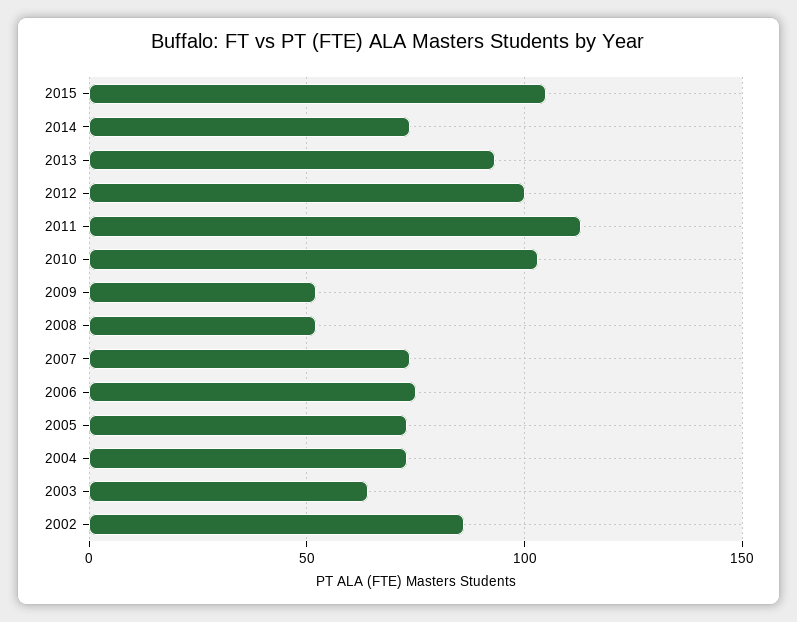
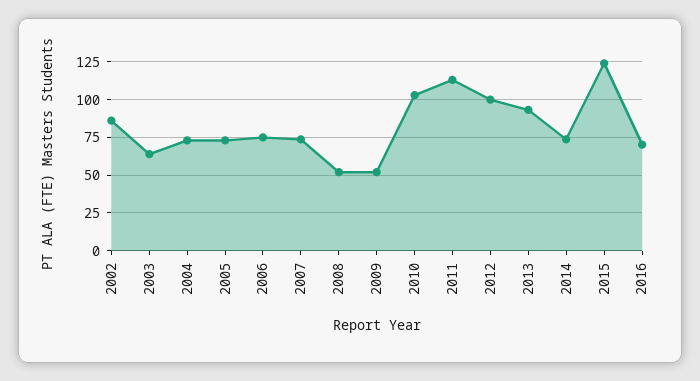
2015: 105 -> 125
2016: none -> 70

